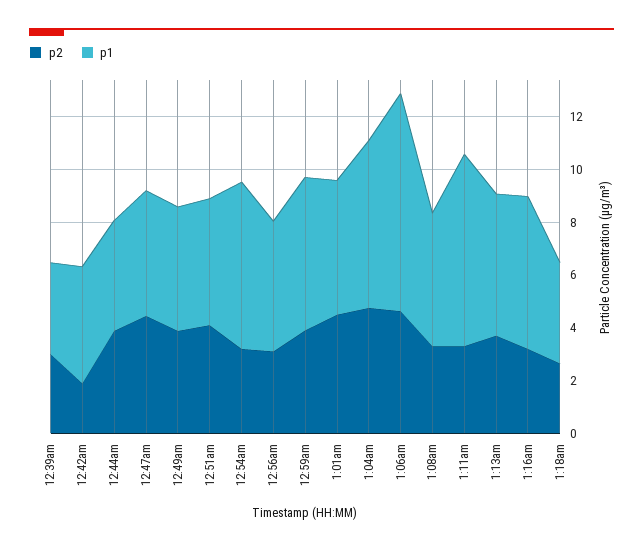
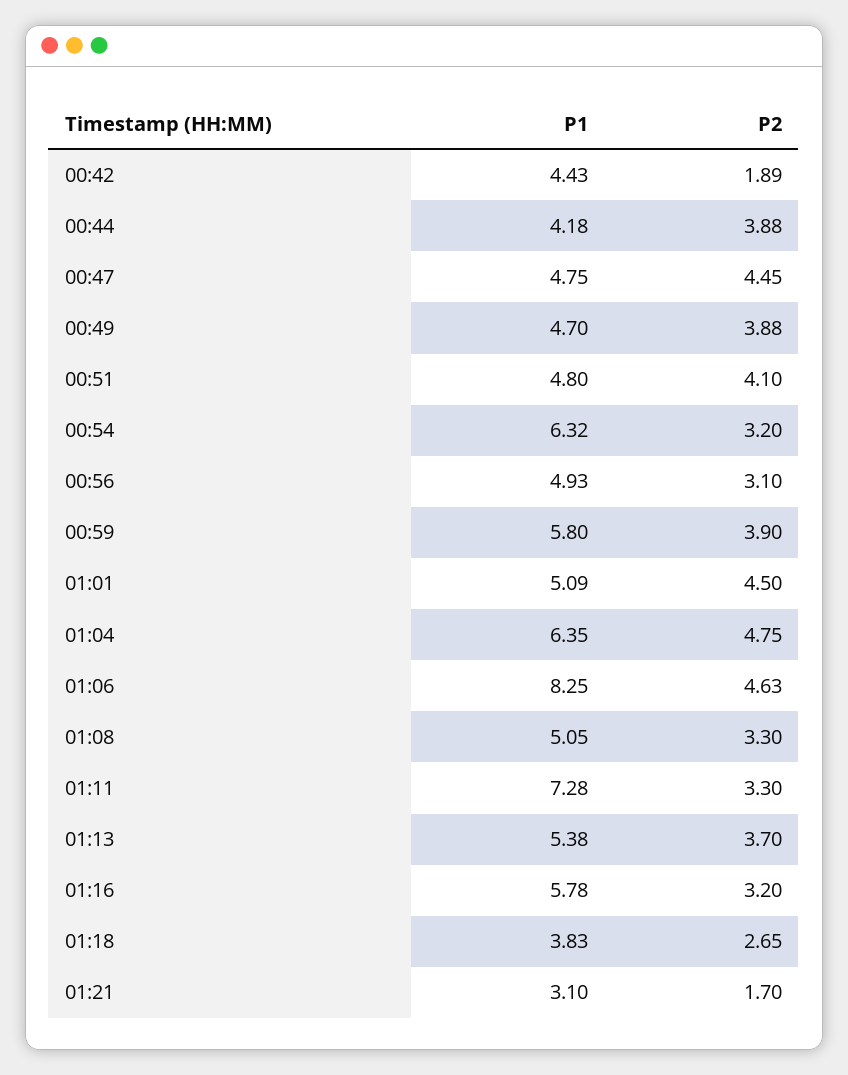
p2, 12:39am: 3 -> none
p1, 12:39am: 3.5 -> none
p1, 01:21: none -> 3.1
p2, 01:21: none -> 1.7

